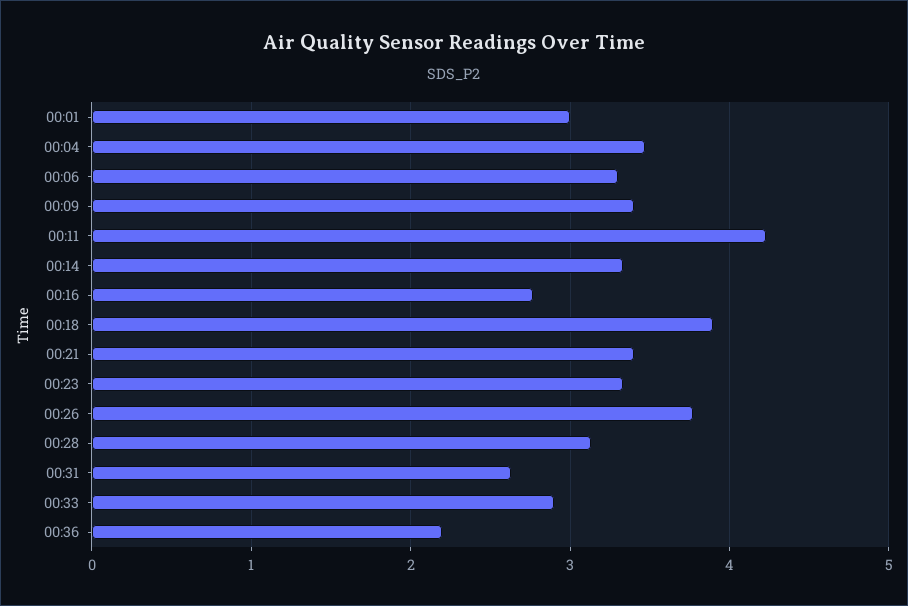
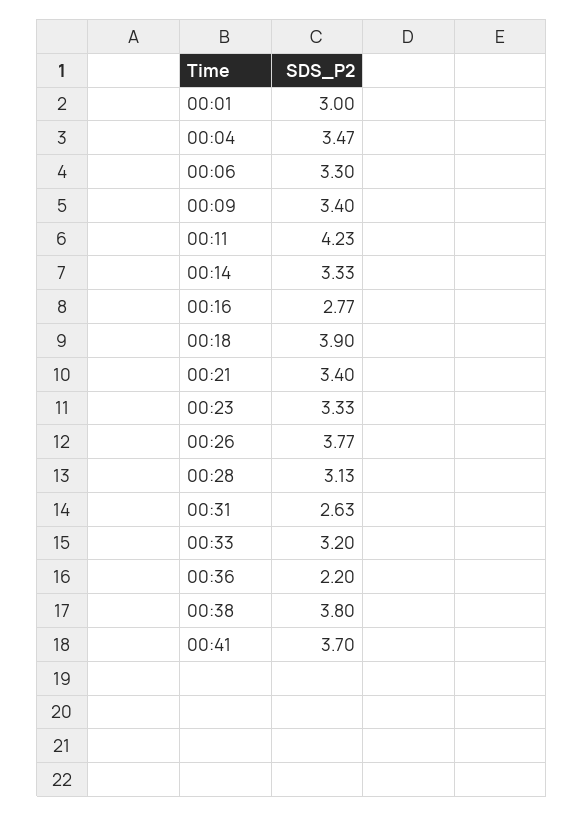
00:33: 2.9 -> 3.2
00:38: none -> 3.8
00:41: none -> 3.7

